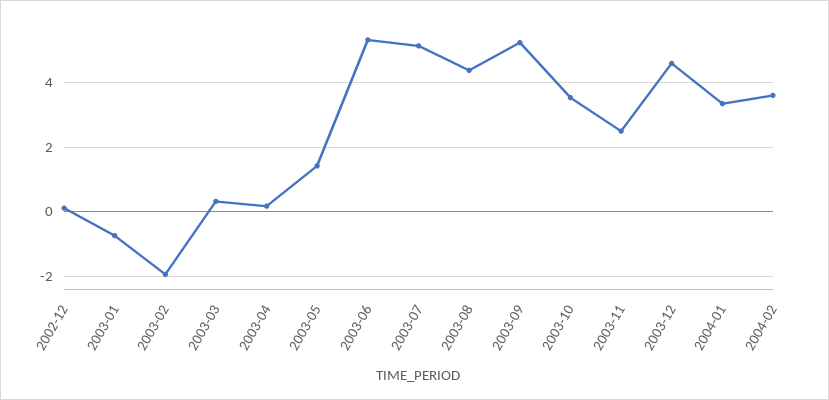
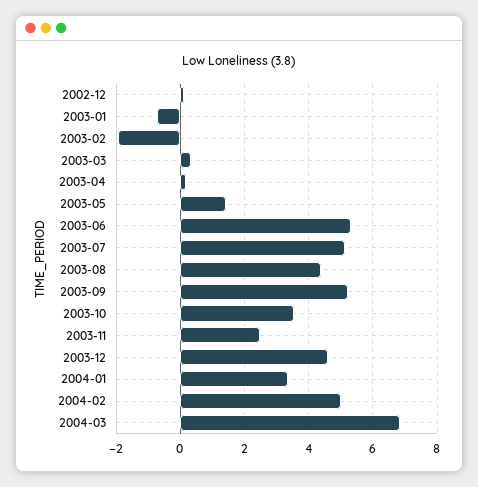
2004-02: 3.6 -> 5
2004-03: none -> 6.8

